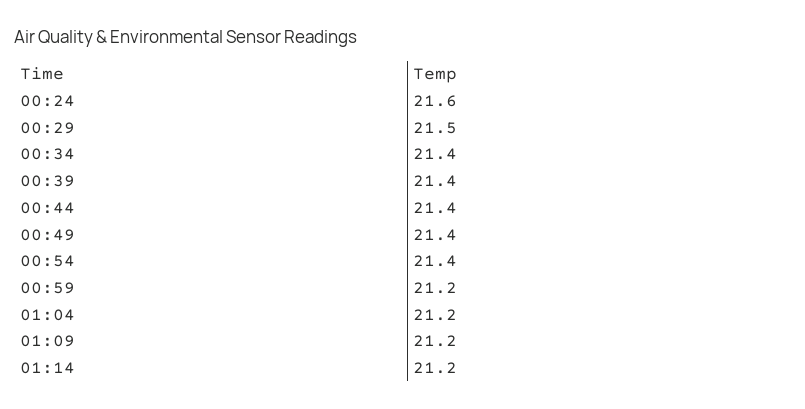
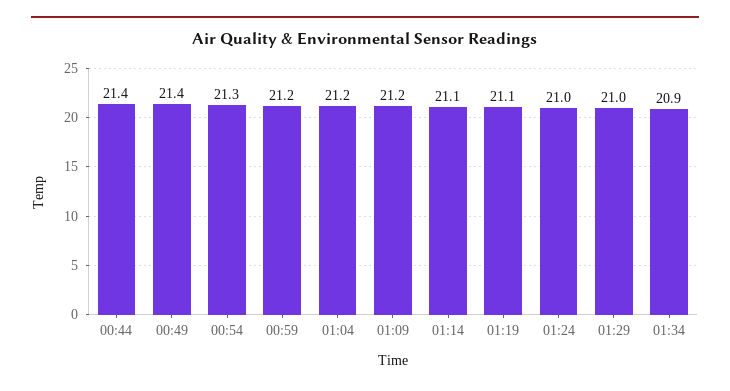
00:24: 21.6 -> none
00:29: 21.5 -> none
00:34: 21.4 -> none
00:39: 21.4 -> none
00:54: 21.4 -> 21.3
01:14: 21.2 -> 21.1
01:19: none -> 21.1
01:24: none -> 21
01:29: none -> 21
01:34: none -> 20.9

